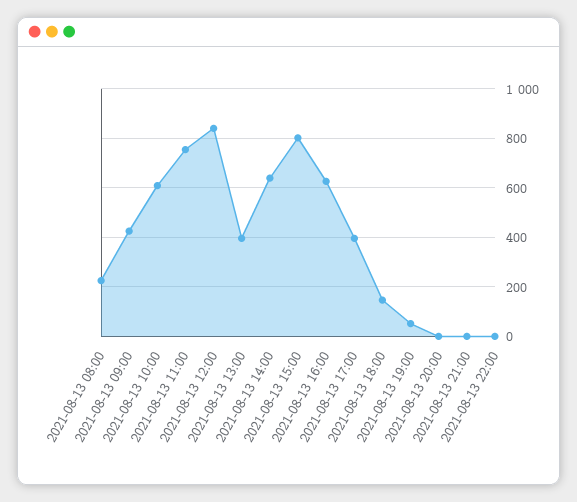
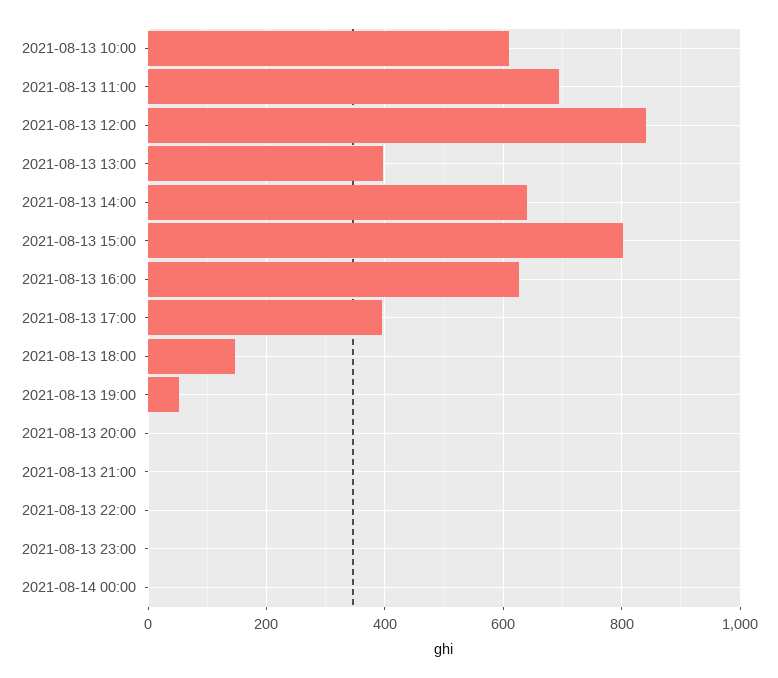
2021-08-13 08:00: 225 -> none
2021-08-13 09:00: 425 -> none
2021-08-13 11:00: 750 -> 700
2021-08-13 23:00: none -> 0
2021-08-14 00:00: none -> 0

